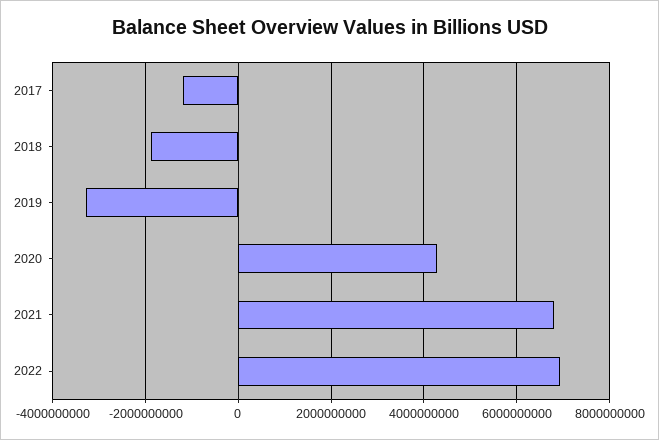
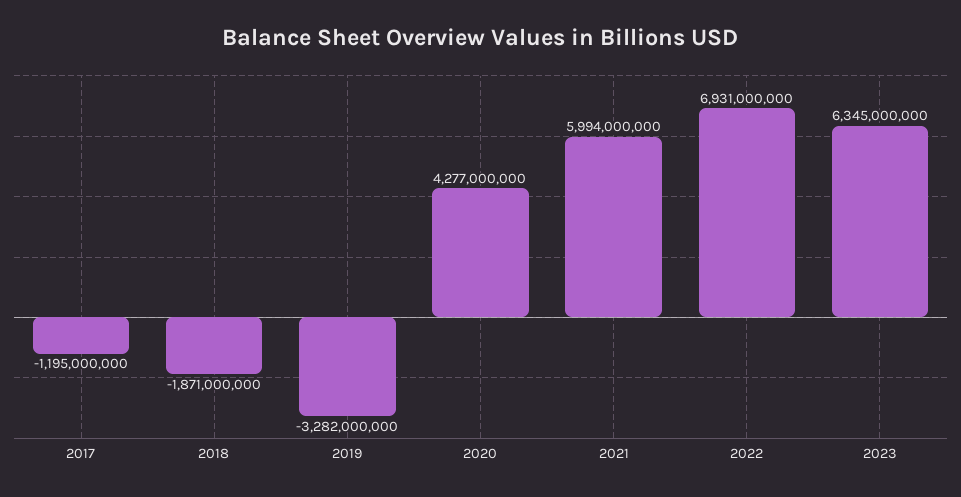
2021: 6800000000 -> 5994000000
2023: none -> 6345000000

